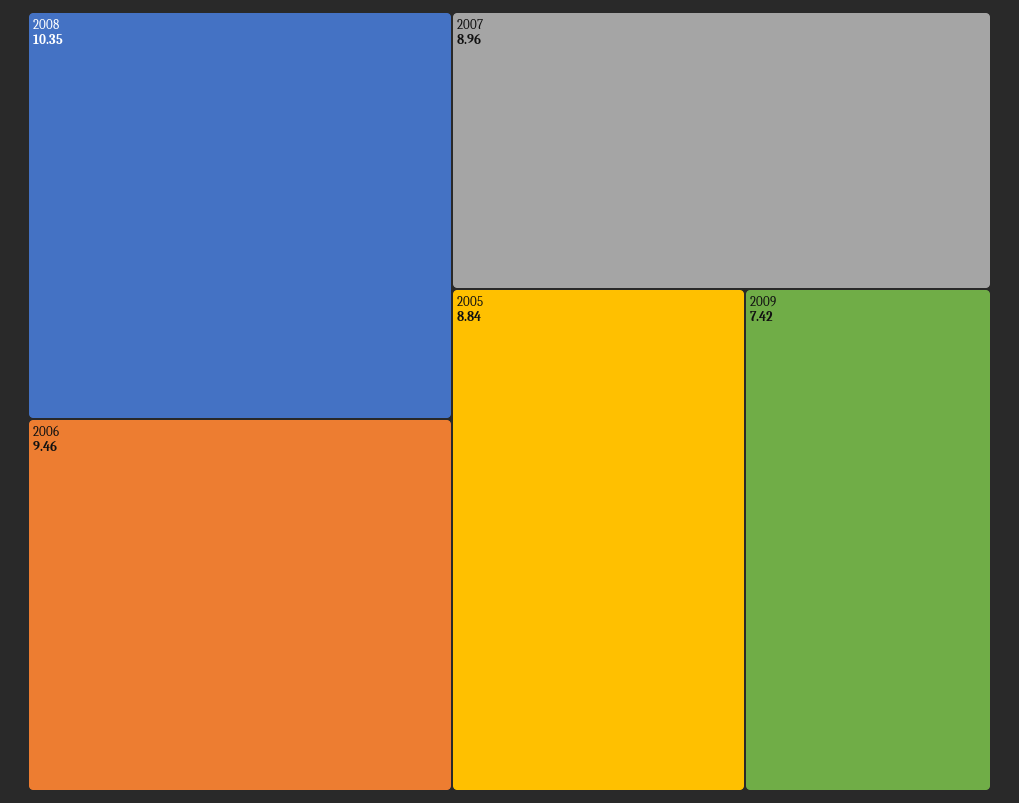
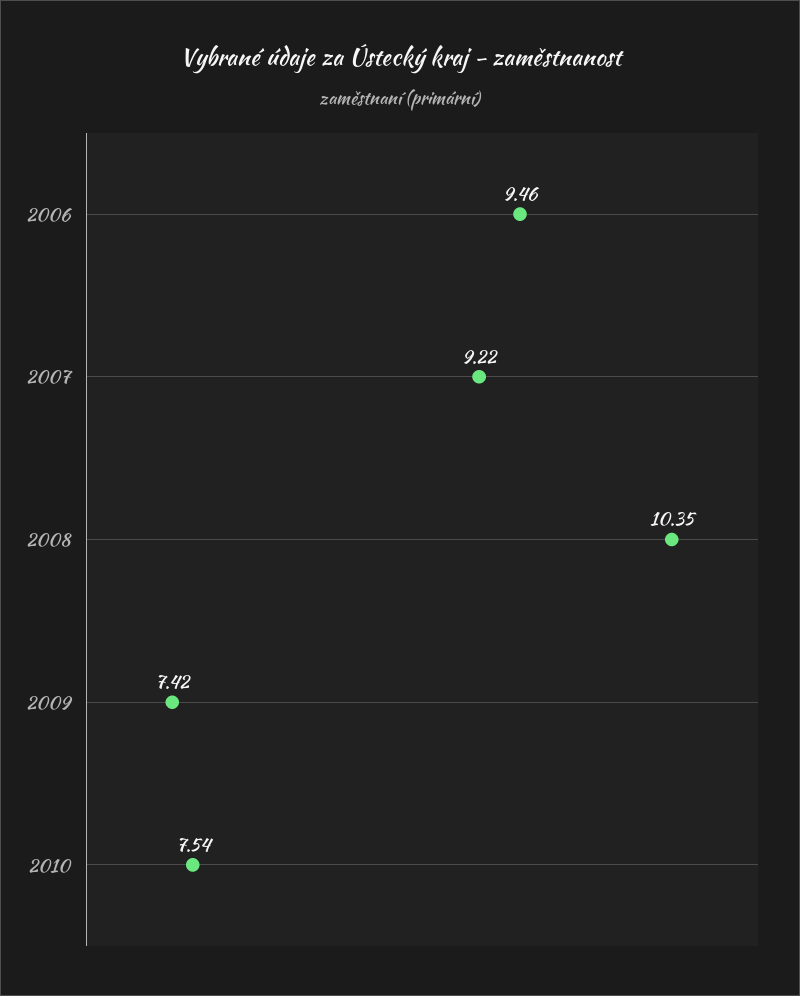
2007: 8.96 -> 9.22
2005: 8.84 -> none
2010: none -> 7.54

